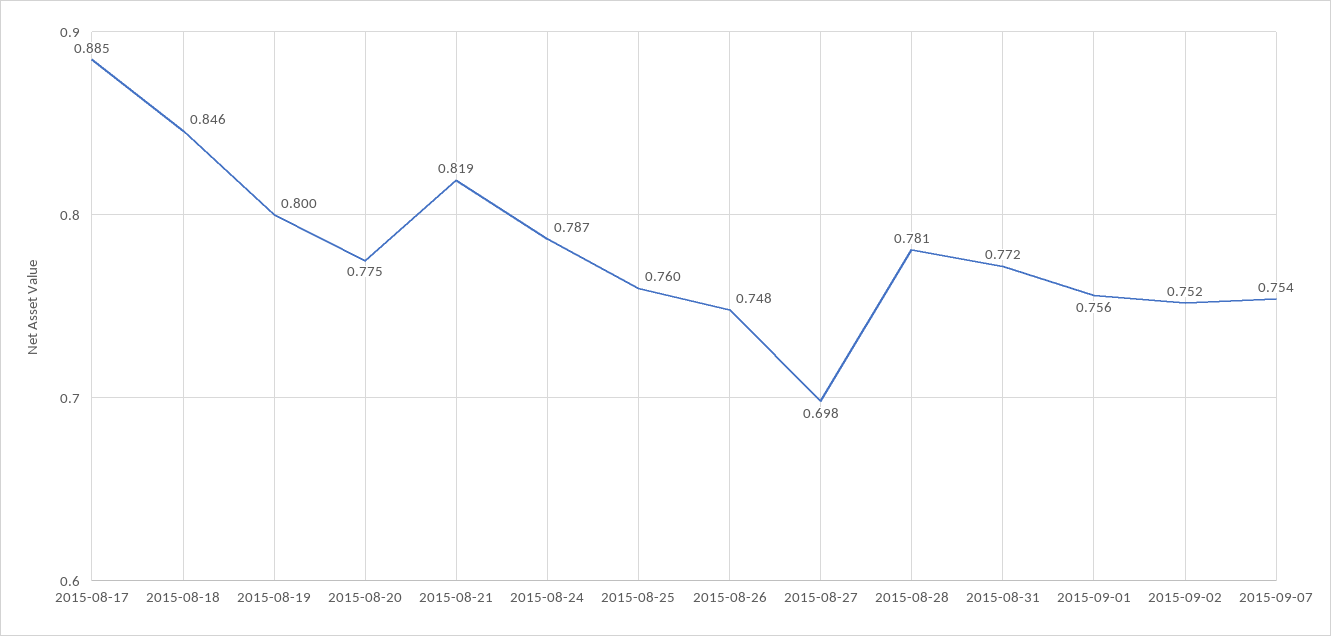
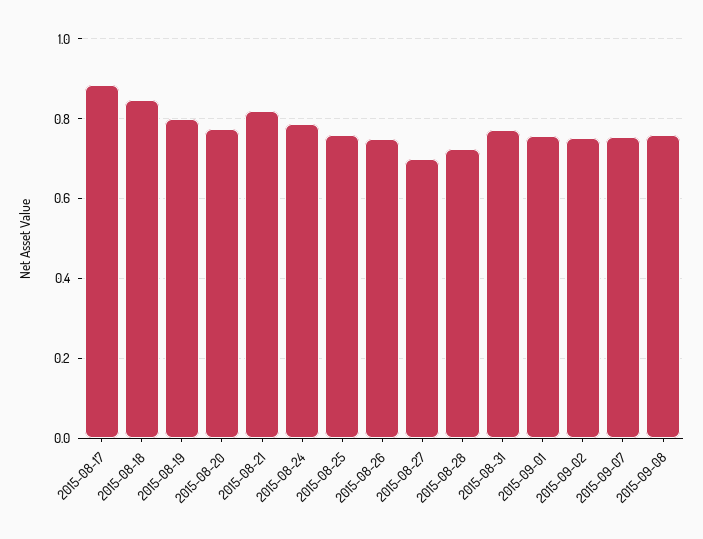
2015-08-28: 0.781 -> 0.72
2015-09-08: none -> 0.76

